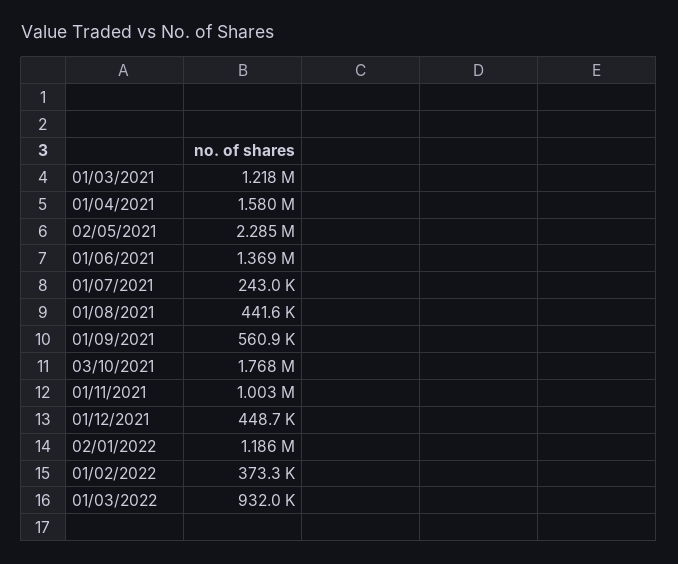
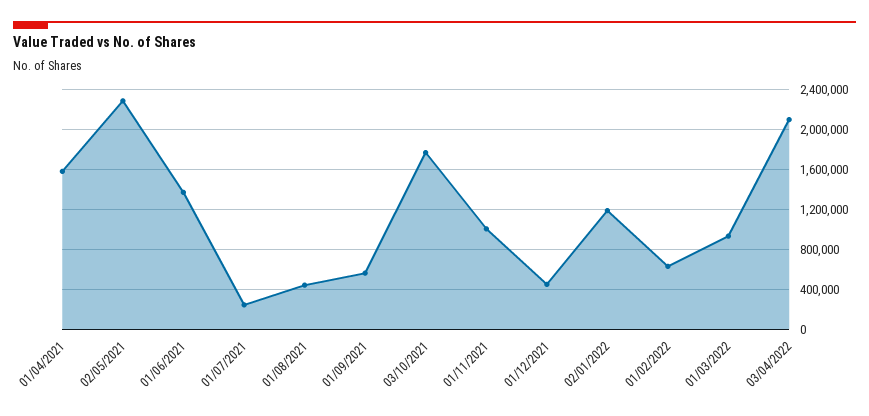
01/03/2021: 1218000 -> none
01/02/2022: 373300 -> 600000
03/04/2022: none -> 2100000

